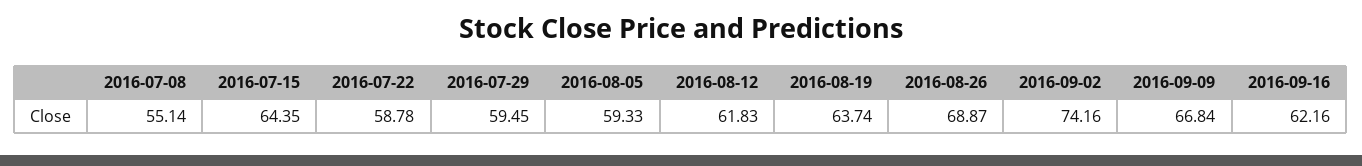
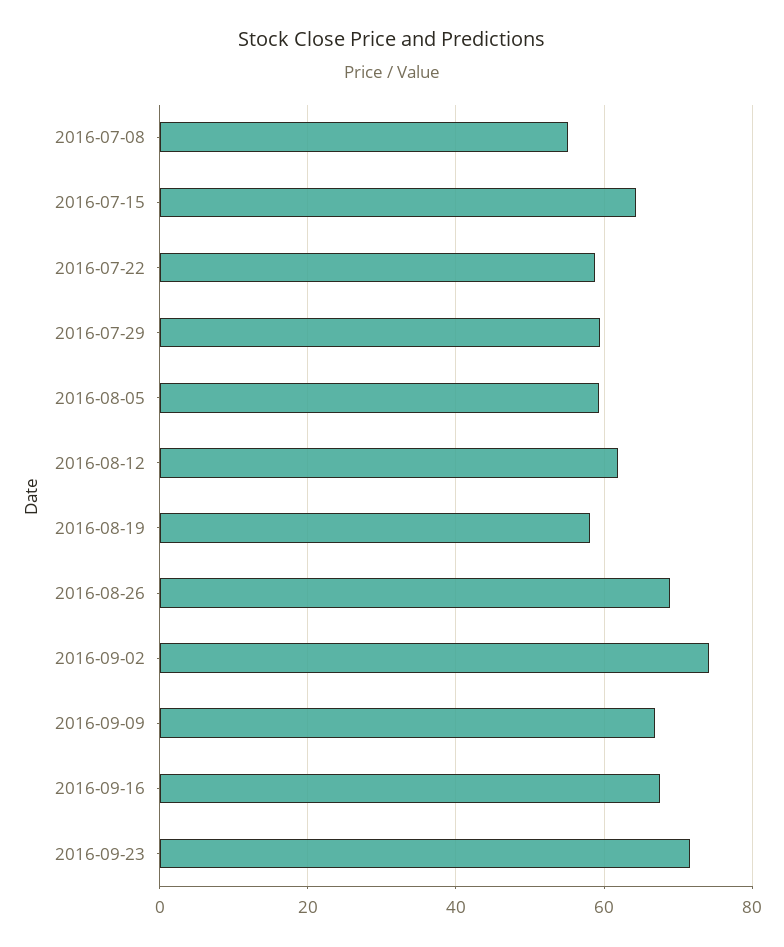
2016-08-19: 63.74 -> 58
2016-09-16: 62.16 -> 68
2016-09-23: none -> 72

